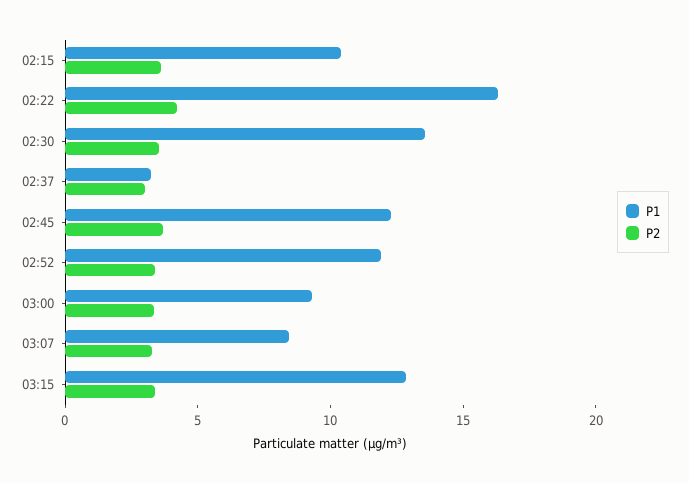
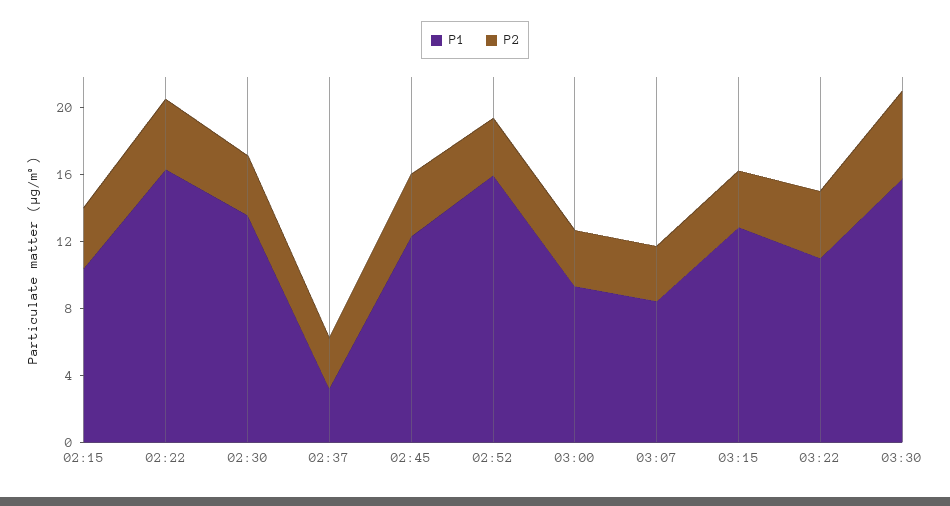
P1, 02:52: 12 -> 16
P1, 03:22: none -> 11
P2, 03:22: none -> 4
P1, 03:30: none -> 16
P2, 03:30: none -> 5

